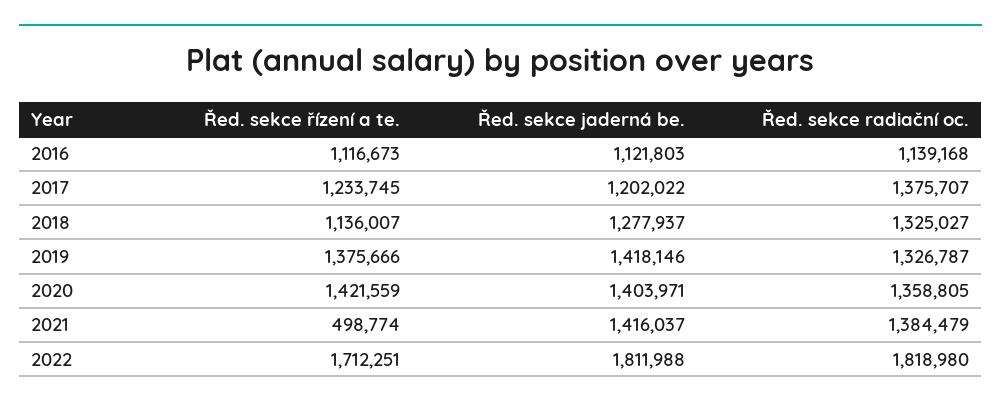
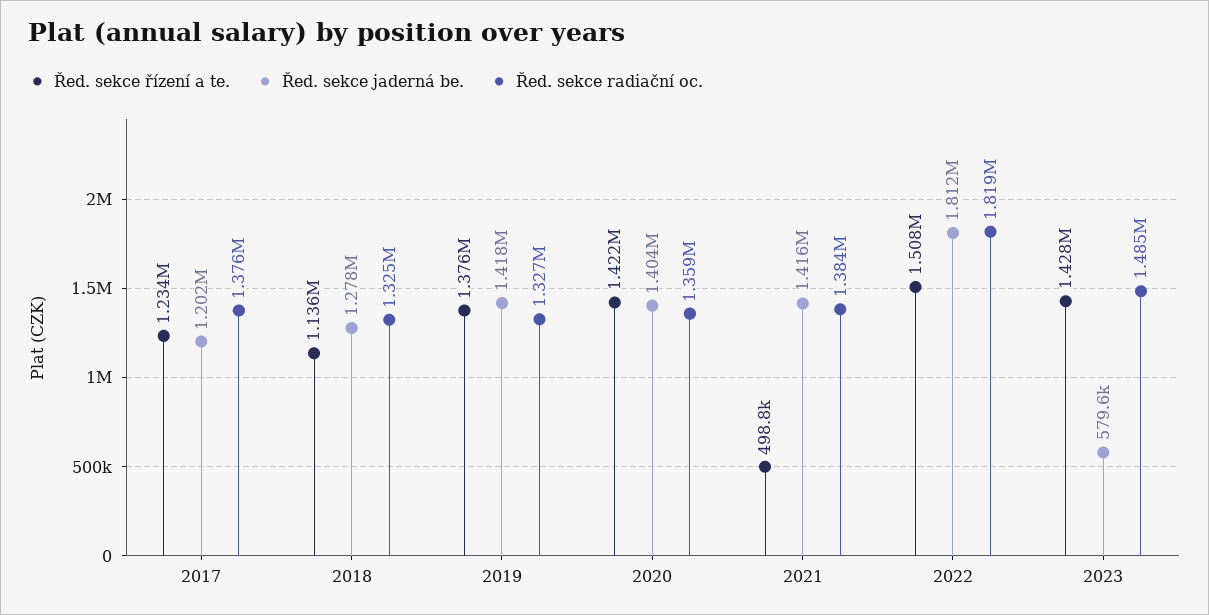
Řed. sekce řízení a te., 2016: 1116673 -> none
Řed. sekce jaderná be., 2016: 1121803 -> none
Řed. sekce radiační oc., 2016: 1139168 -> none
Řed. sekce řízení a te., 2022: 1712251 -> 1508000
Řed. sekce řízení a te., 2023: none -> 1428000
Řed. sekce jaderná be., 2023: none -> 579600
Řed. sekce radiační oc., 2023: none -> 1485000

